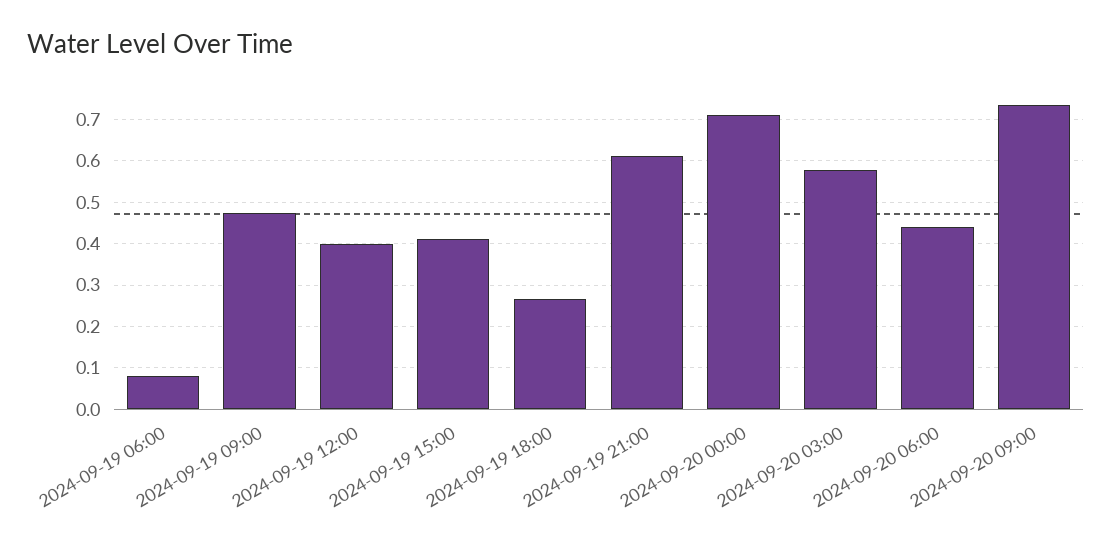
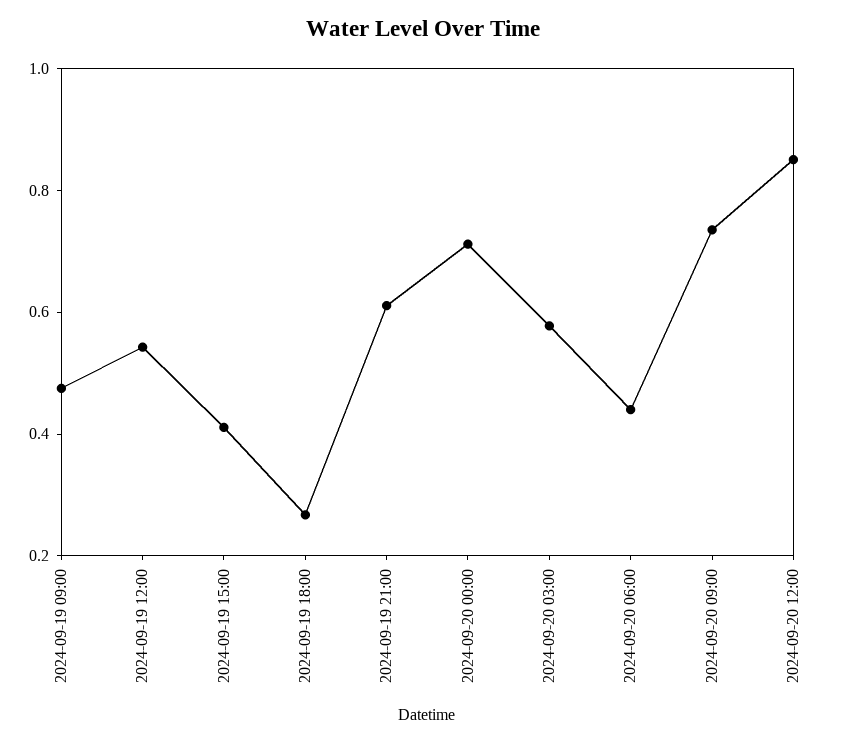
2024-09-19 06:00: 0.08 -> none
2024-09-19 12:00: 0.4 -> 0.55
2024-09-20 12:00: none -> 0.85

